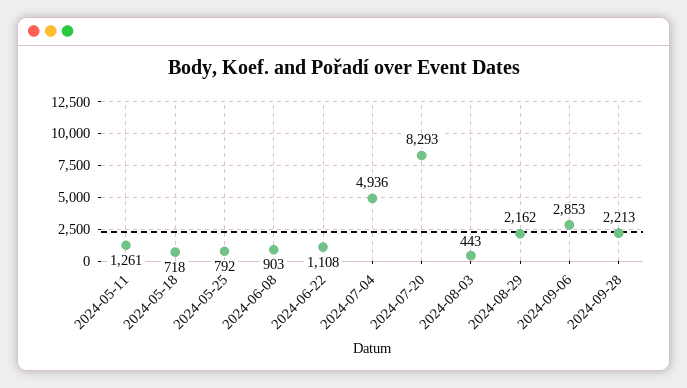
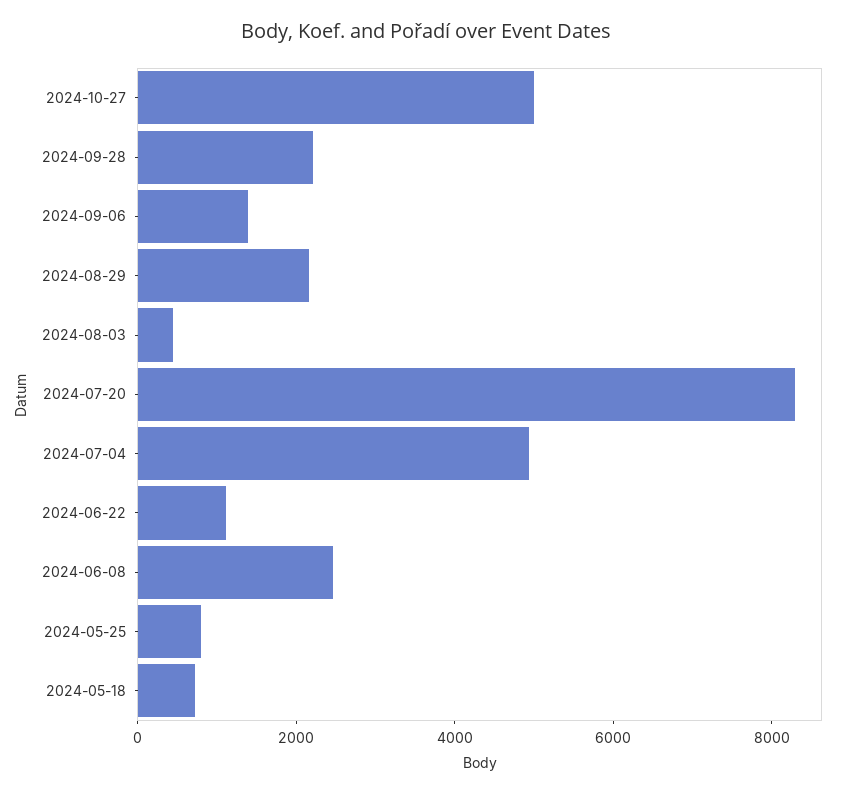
2024-05-11: 1261 -> none
2024-06-08: 903 -> 2500
2024-09-06: 2853 -> 1500
2024-10-27: none -> 5000

